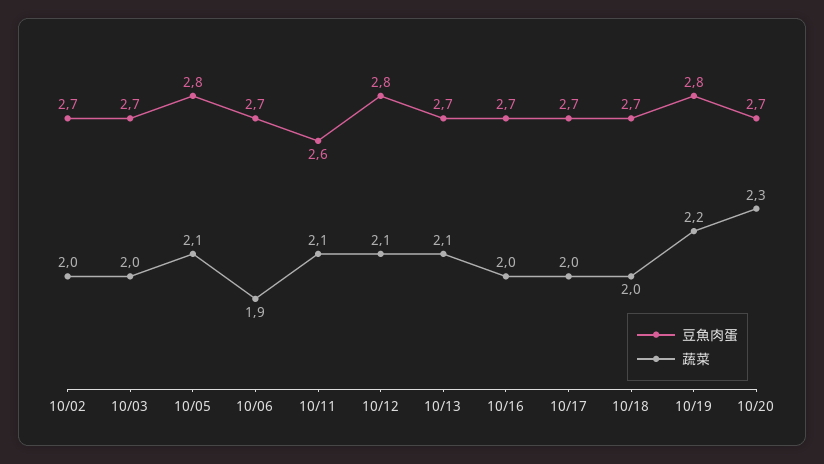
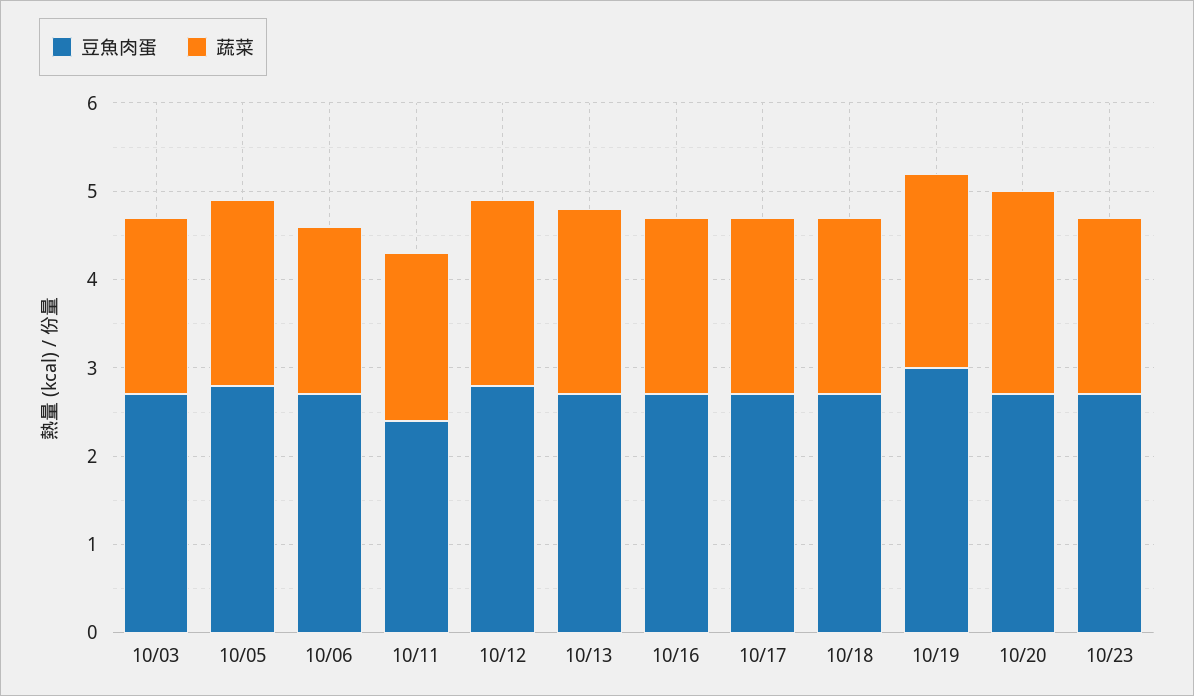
豆魚肉蛋, 10/02: 2.7 -> none
蔬菜, 10/02: 2 -> none
豆魚肉蛋, 10/11: 2.6 -> 2.4
蔬菜, 10/11: 2.1 -> 1.9
豆魚肉蛋, 10/19: 2.8 -> 3
豆魚肉蛋, 10/23: none -> 2.7
蔬菜, 10/23: none -> 2

